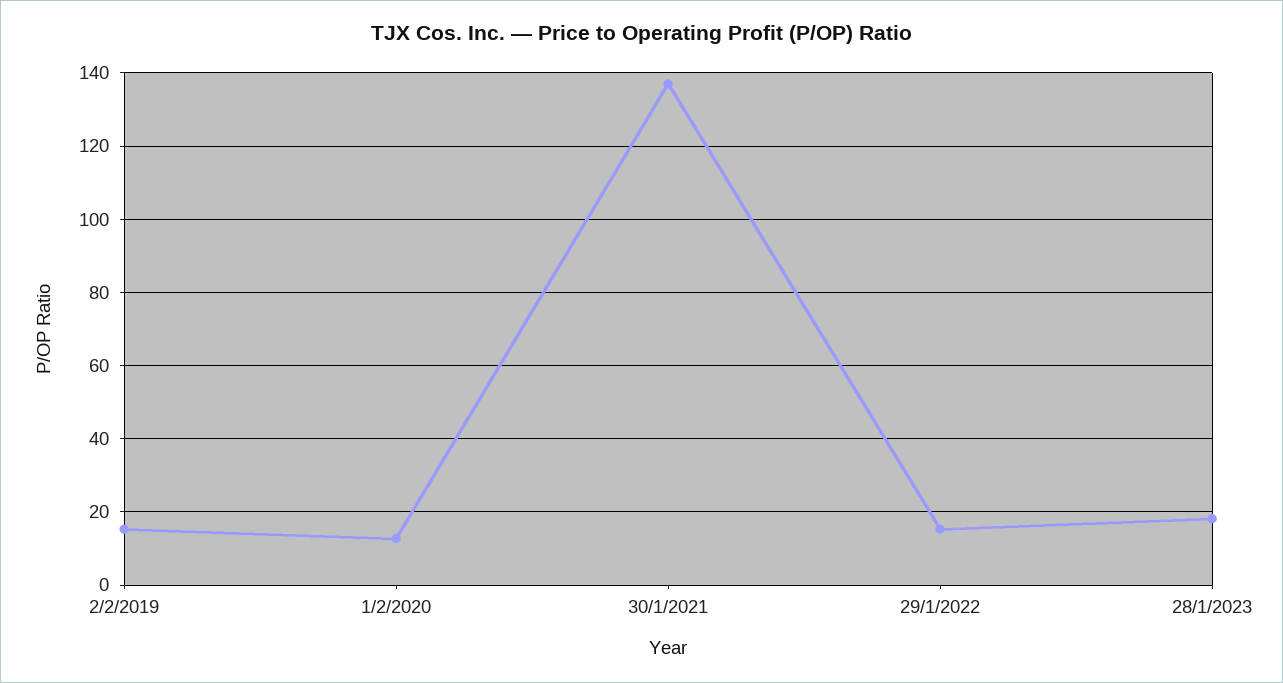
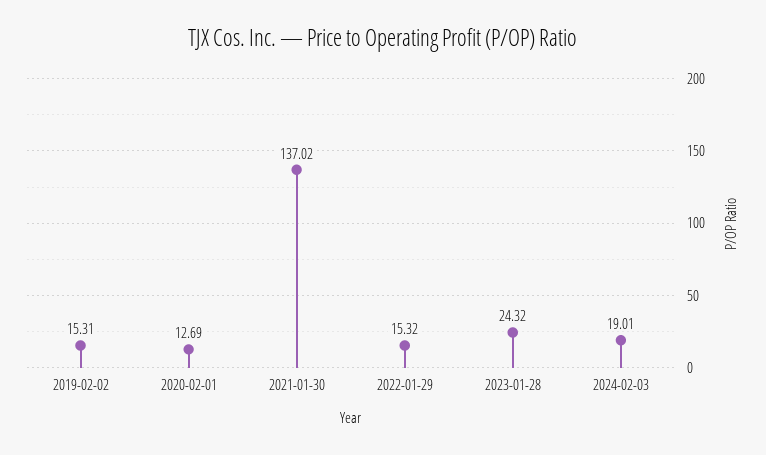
28/1/2023: 18 -> 24.32
2024-02-03: none -> 19.01

